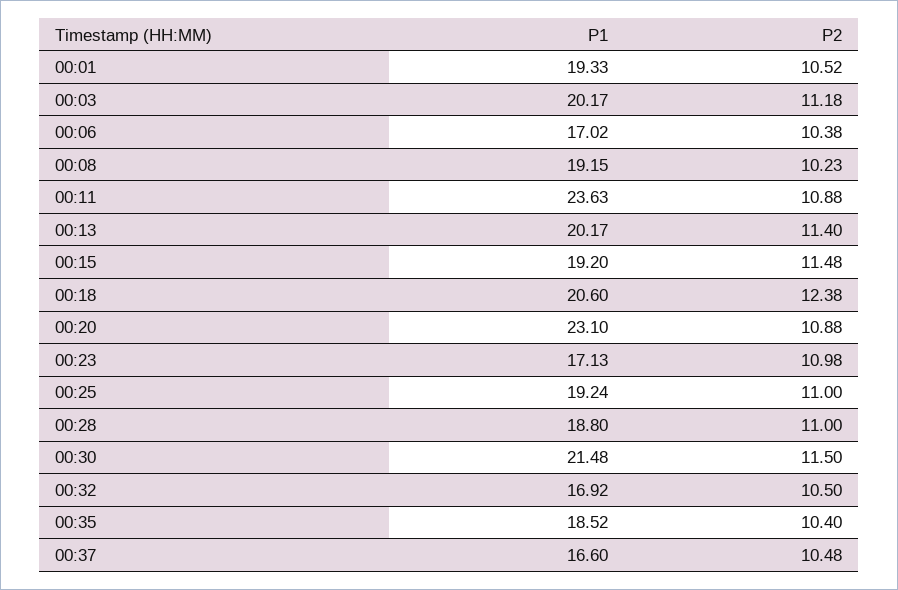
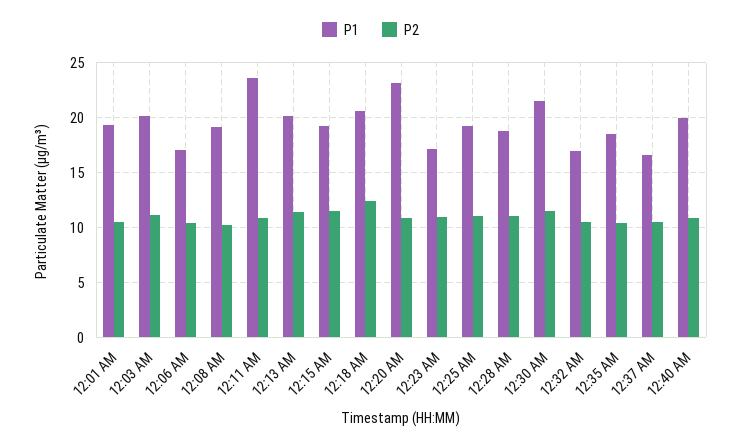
P1, 12:40 AM: none -> 20
P2, 12:40 AM: none -> 11

